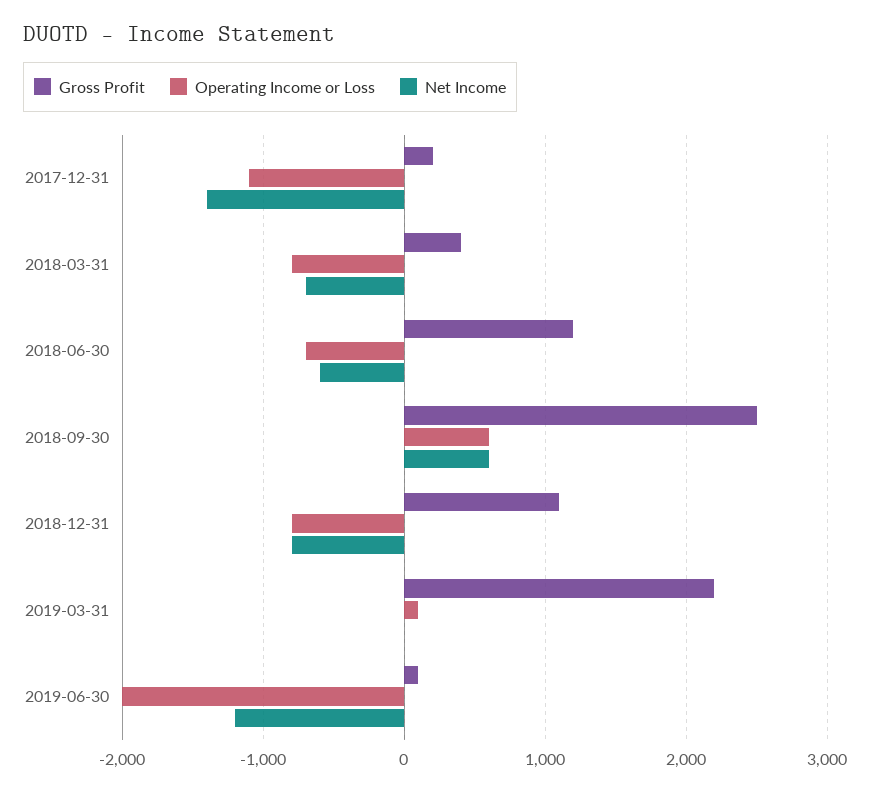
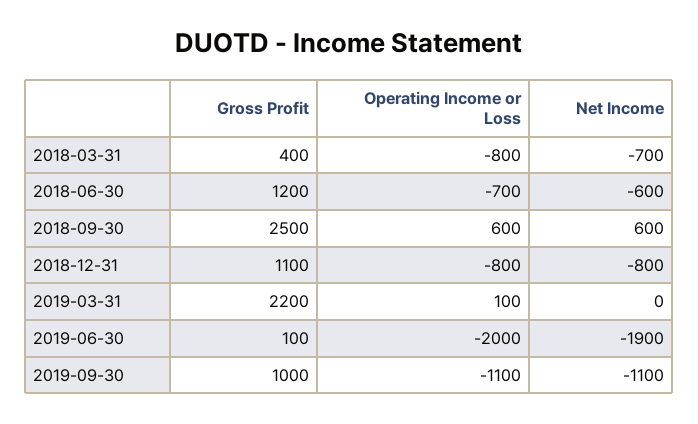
Gross Profit, 2017-12-31: 200 -> none
Operating Income or Loss, 2017-12-31: -1100 -> none
Net Income, 2017-12-31: -1400 -> none
Net Income, 2019-06-30: -1200 -> -1900
Gross Profit, 2019-09-30: none -> 1000
Operating Income or Loss, 2019-09-30: none -> -1100
Net Income, 2019-09-30: none -> -1100

